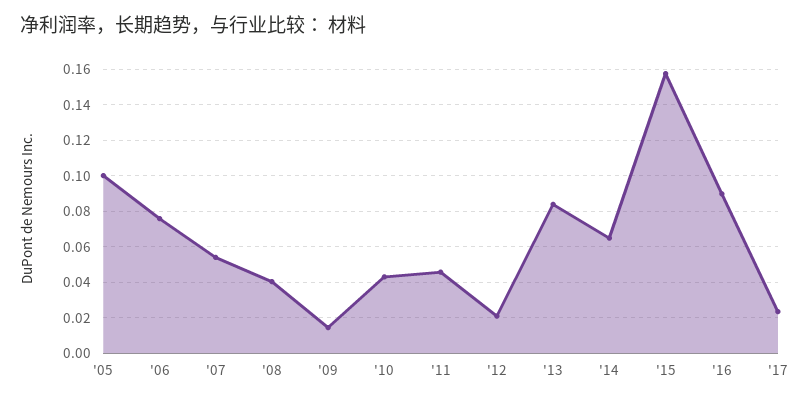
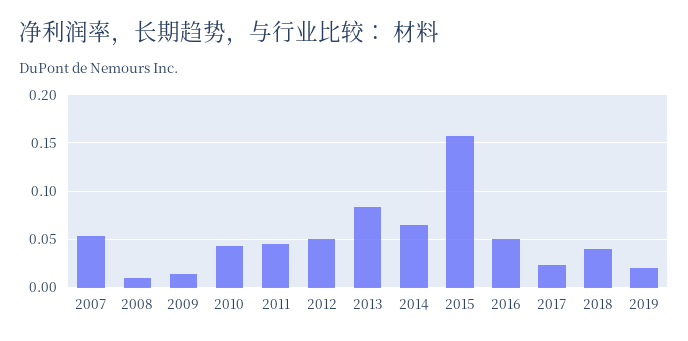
'05: 0.1 -> none
'06: 0.075 -> none
'08: 0.04 -> 0.01
'12: 0.02 -> 0.05
'16: 0.09 -> 0.05
2018: none -> 0.04
2019: none -> 0.02

